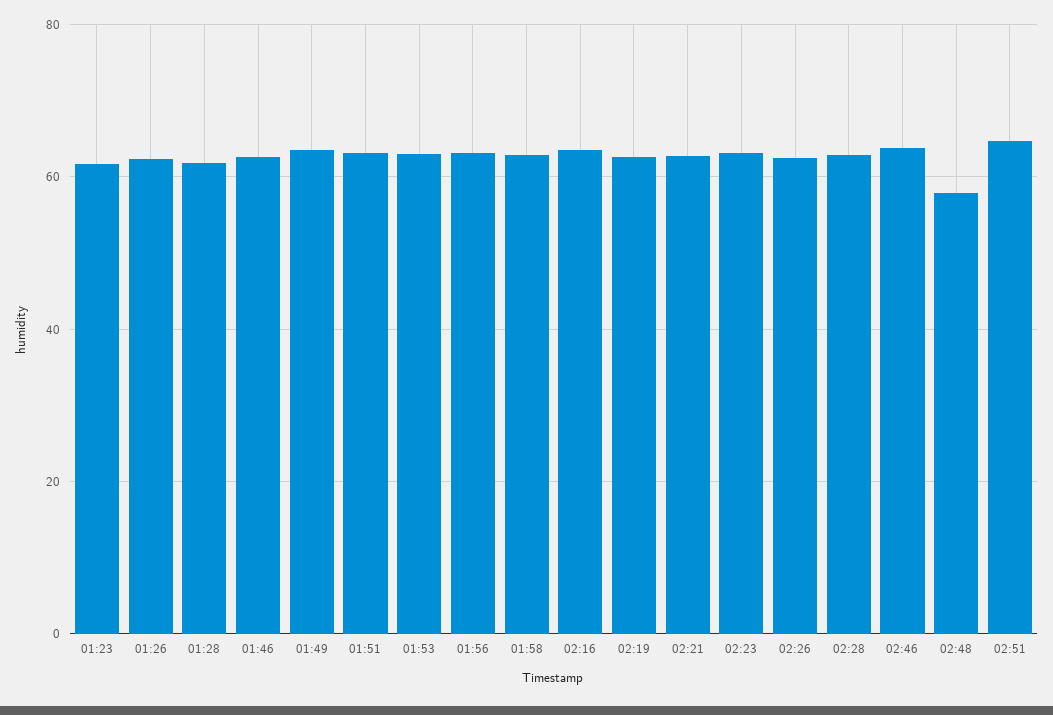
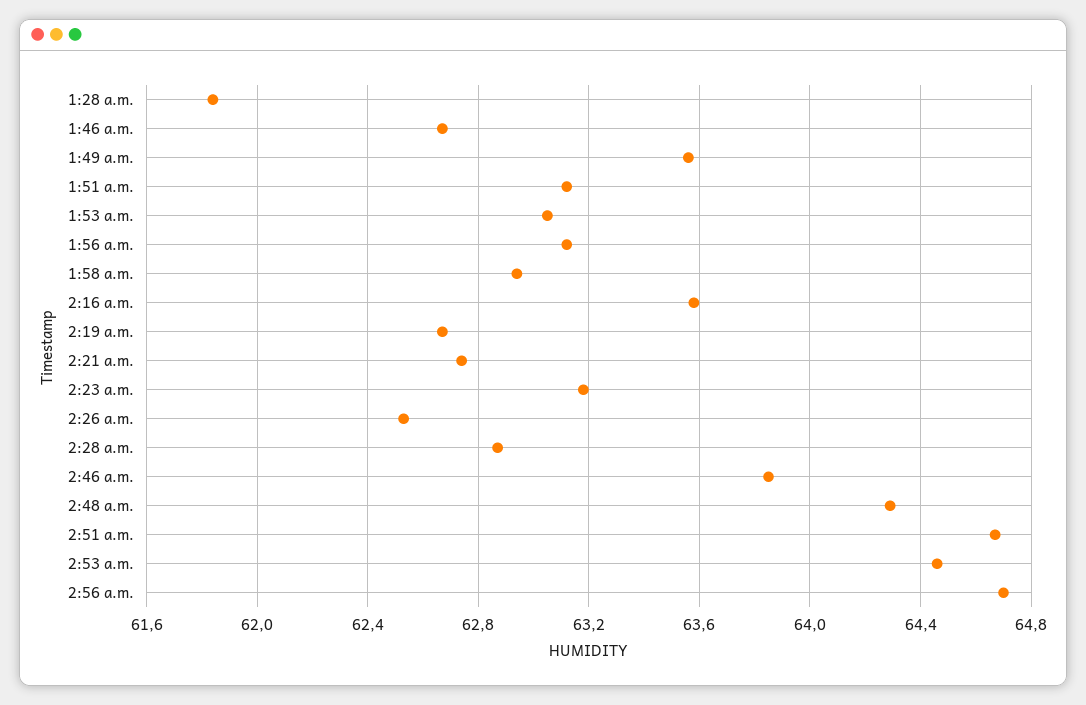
01:23: 62 -> none
01:26: 62 -> none
02:48: 58 -> 64.3
2:53 a.m.: none -> 64.45
2:56 a.m.: none -> 64.7

